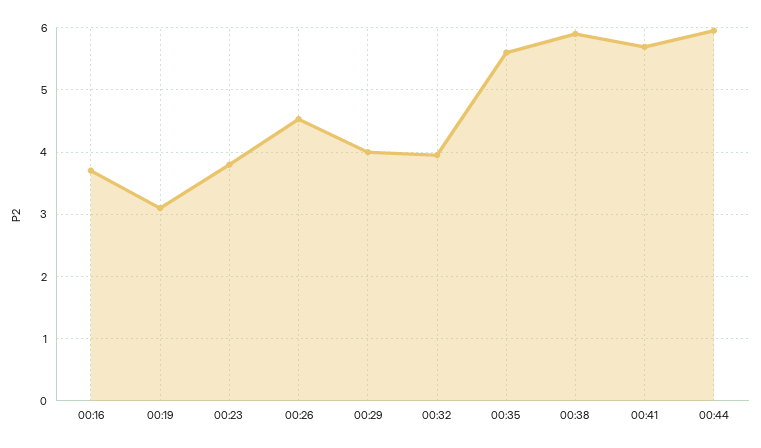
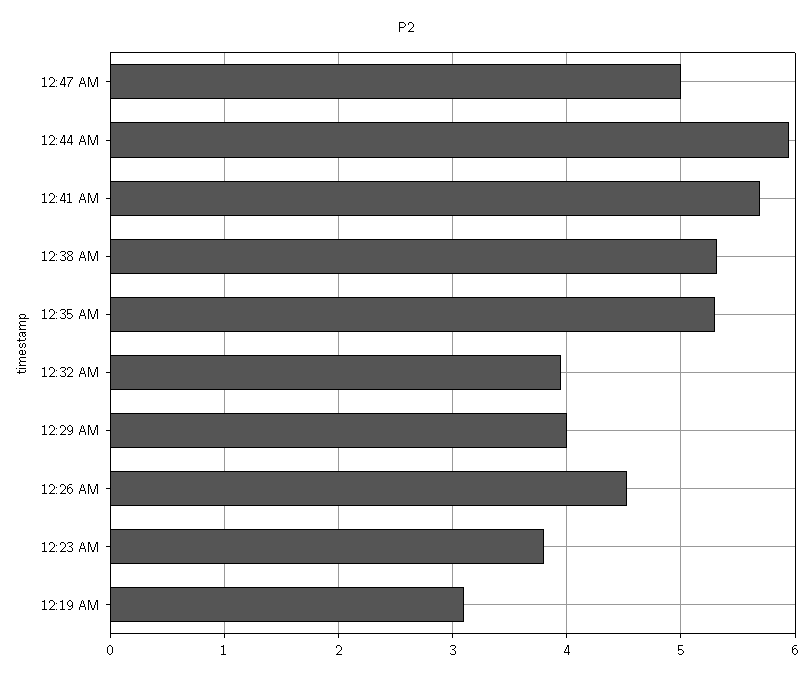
00:16: 3.7 -> none
00:35: 5.6 -> 5.3
00:38: 5.9 -> 5.3
12:47 AM: none -> 5

